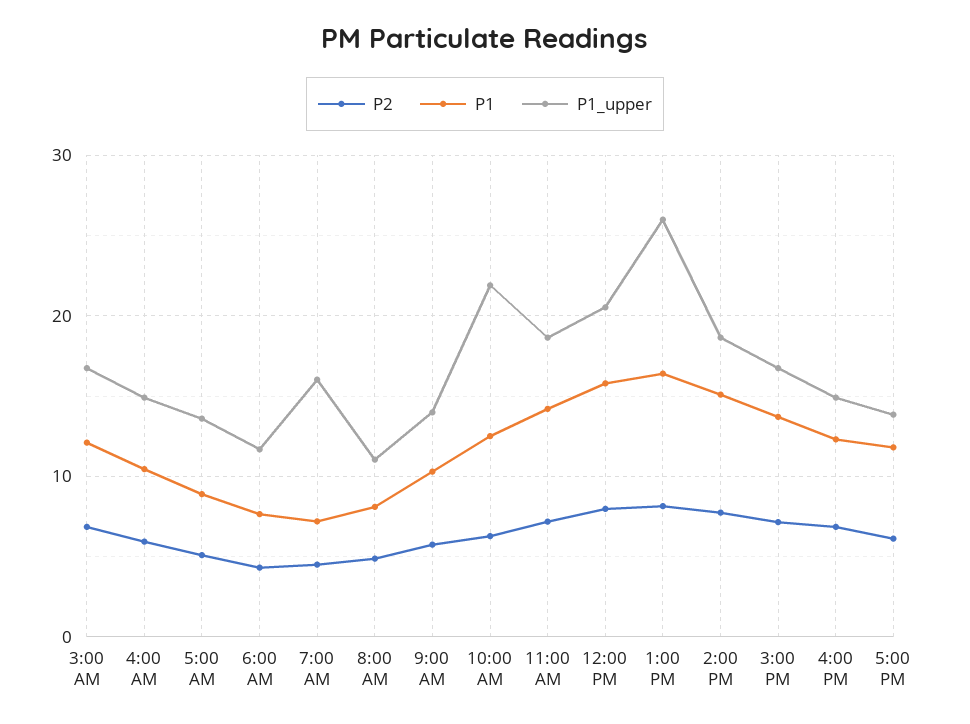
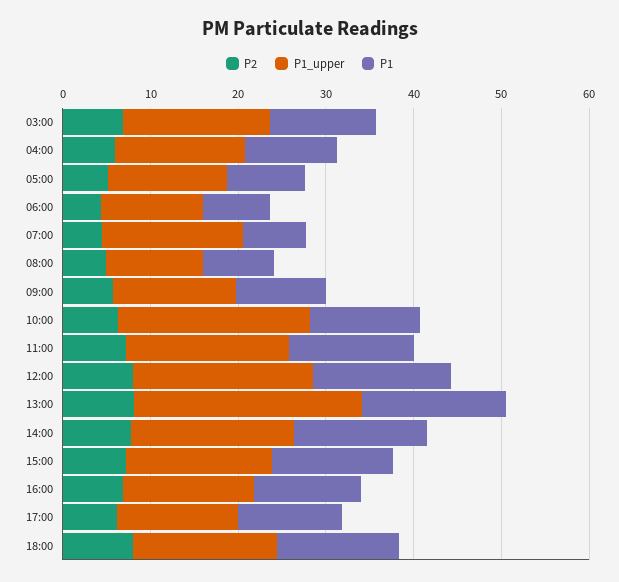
P2, 18:00: none -> 8
P1_upper, 18:00: none -> 16
P1, 18:00: none -> 14

